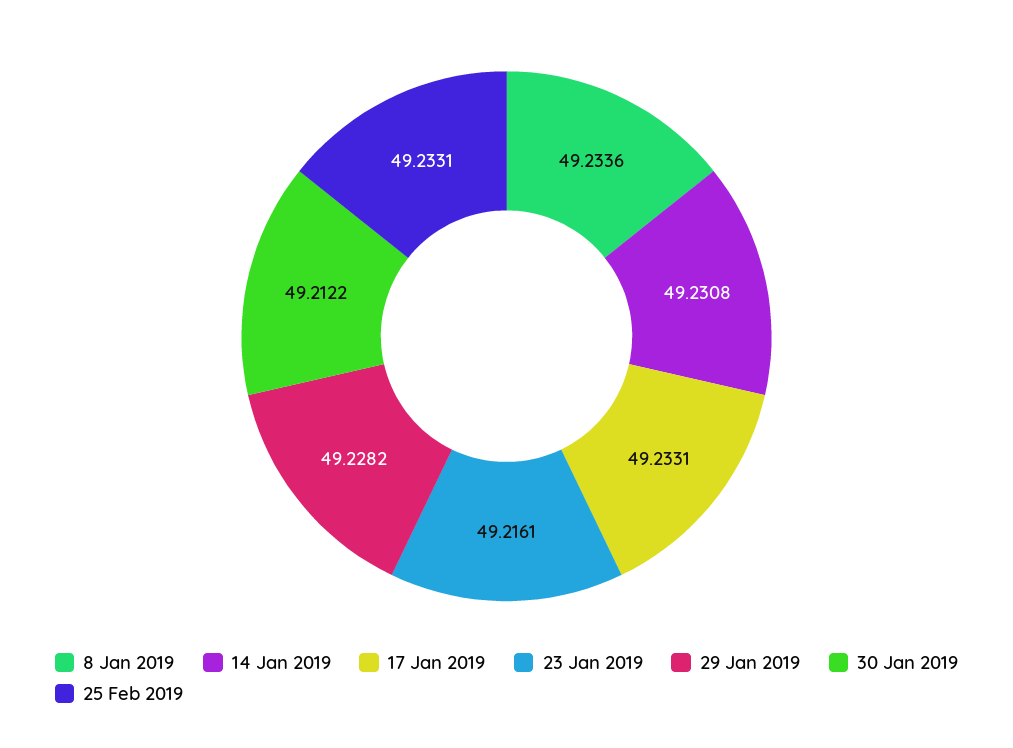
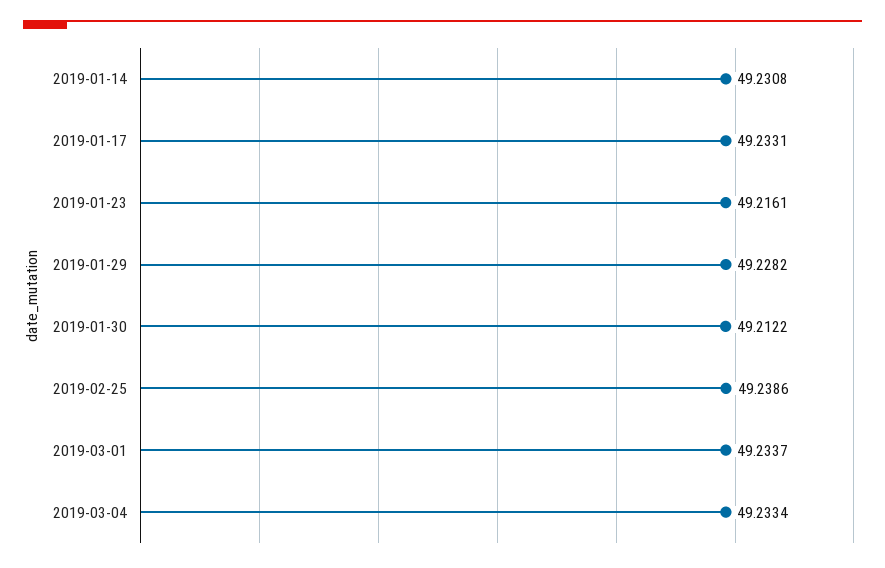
8 Jan 2019: 49.2336 -> none
25 Feb 2019: 49.2331 -> 49.2386
2019-03-01: none -> 49.2337
2019-03-04: none -> 49.2334

